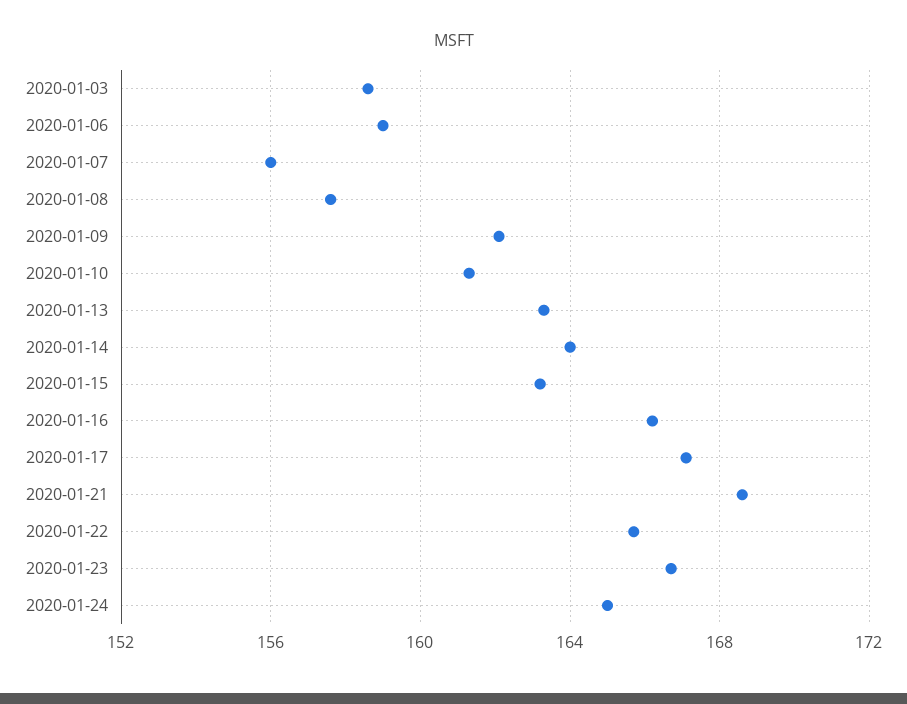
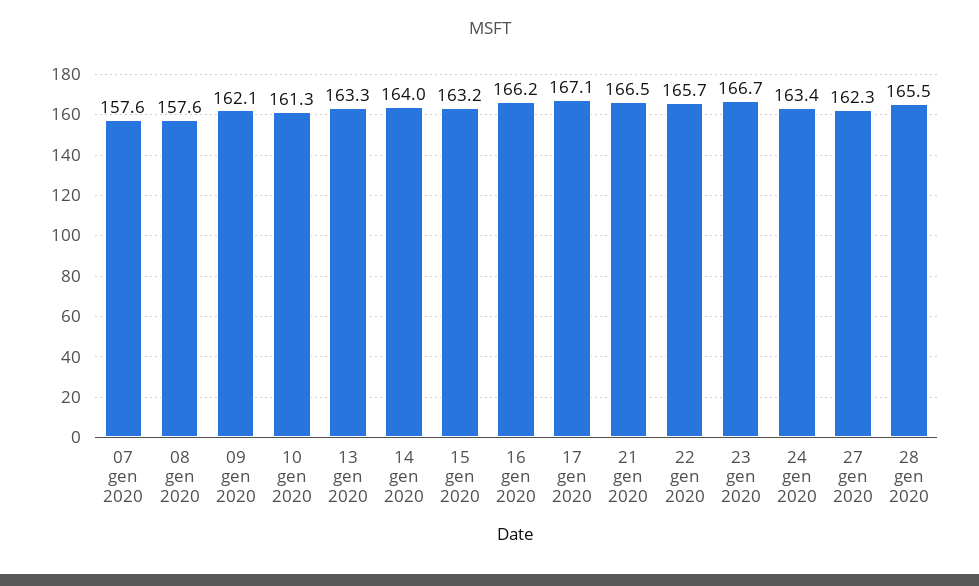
2020-01-03: 158.5 -> none
2020-01-06: 159 -> none
2020-01-07: 156 -> 157.6
2020-01-21: 168.5 -> 166.5
2020-01-24: 165 -> 163.4
27 gen 2020: none -> 162.3
28 gen 2020: none -> 165.5

